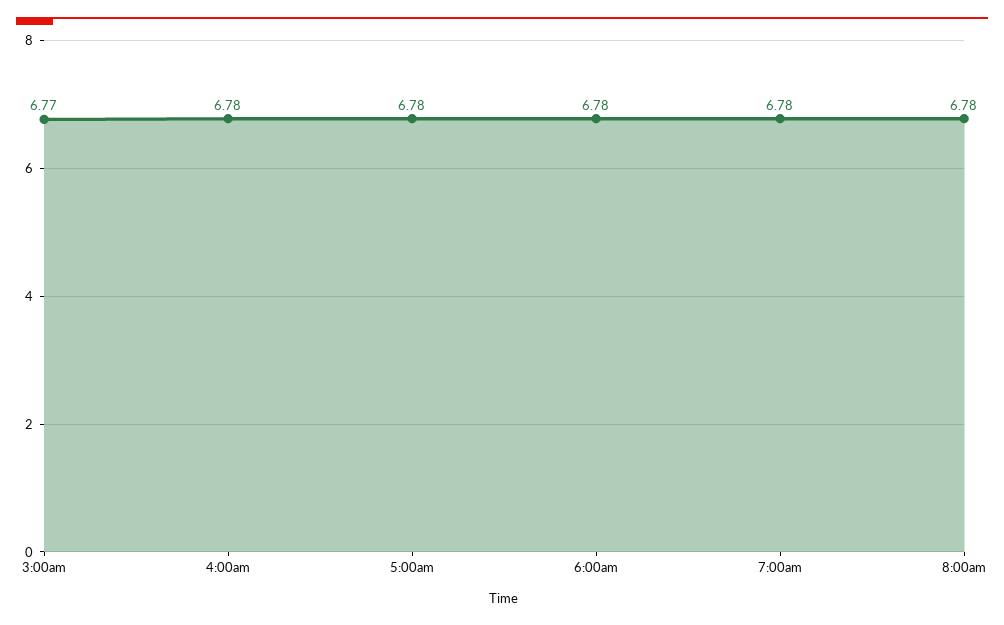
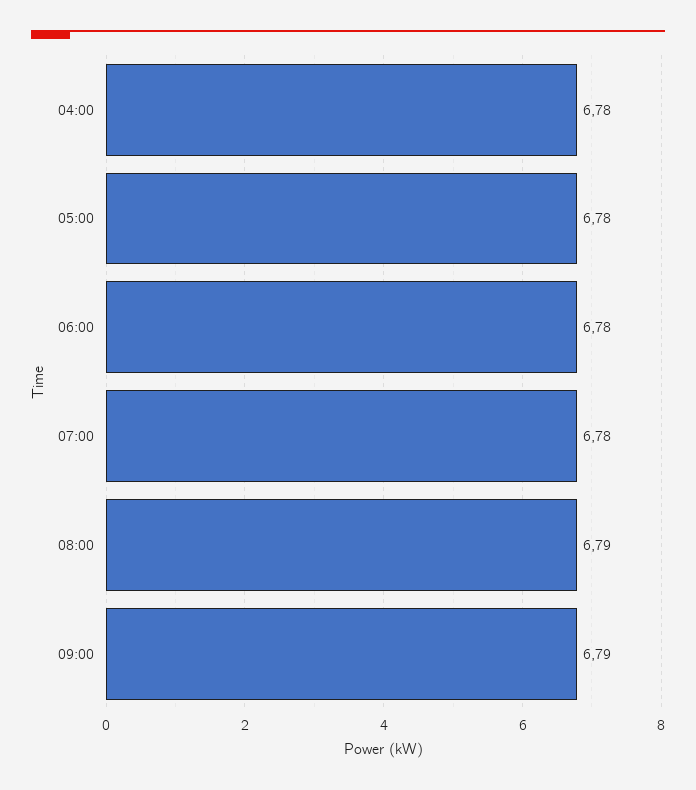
3:00am: 6.77 -> none
8:00am: 6.78 -> 6.79
09:00: none -> 6.79

